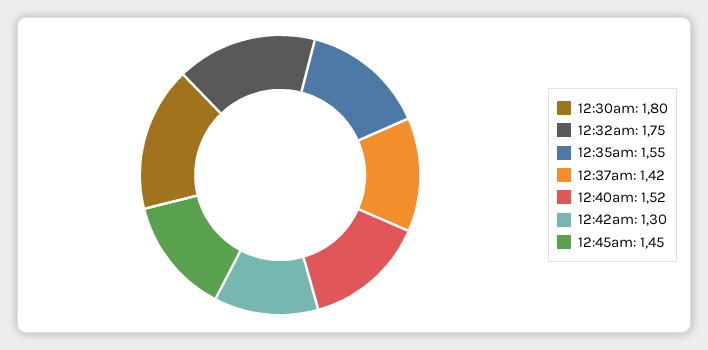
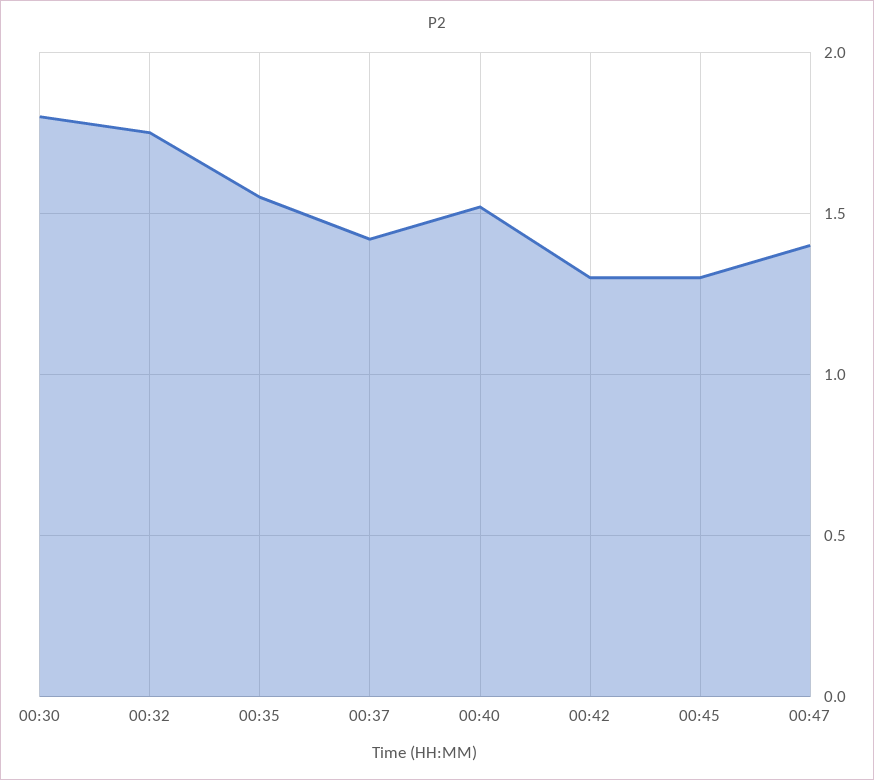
12:45am: 1.45 -> 1.3
00:47: none -> 1.4

